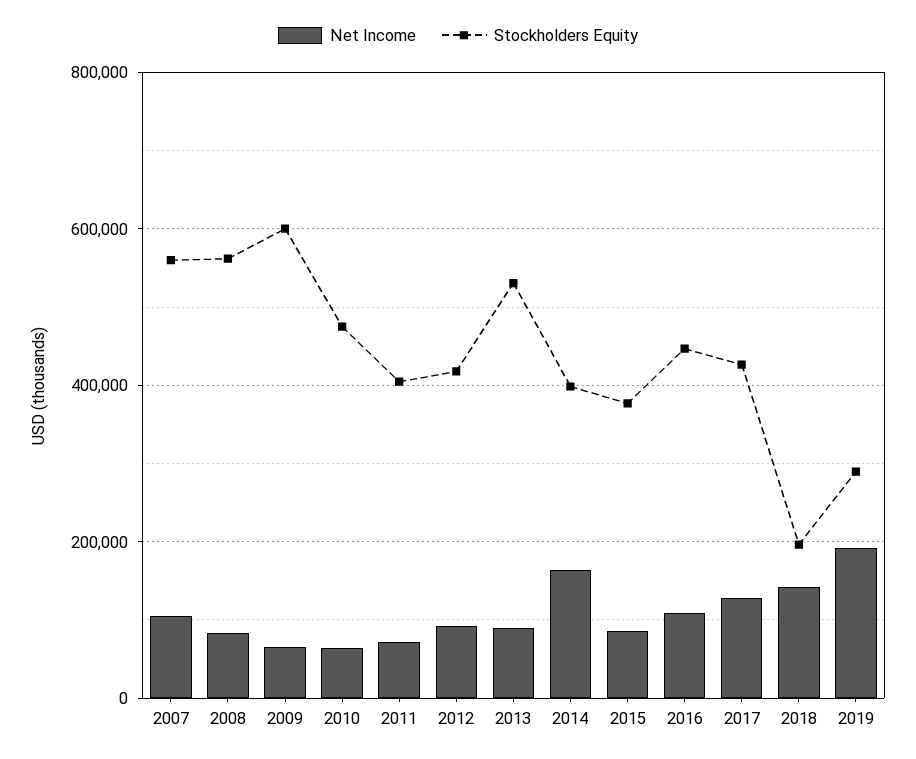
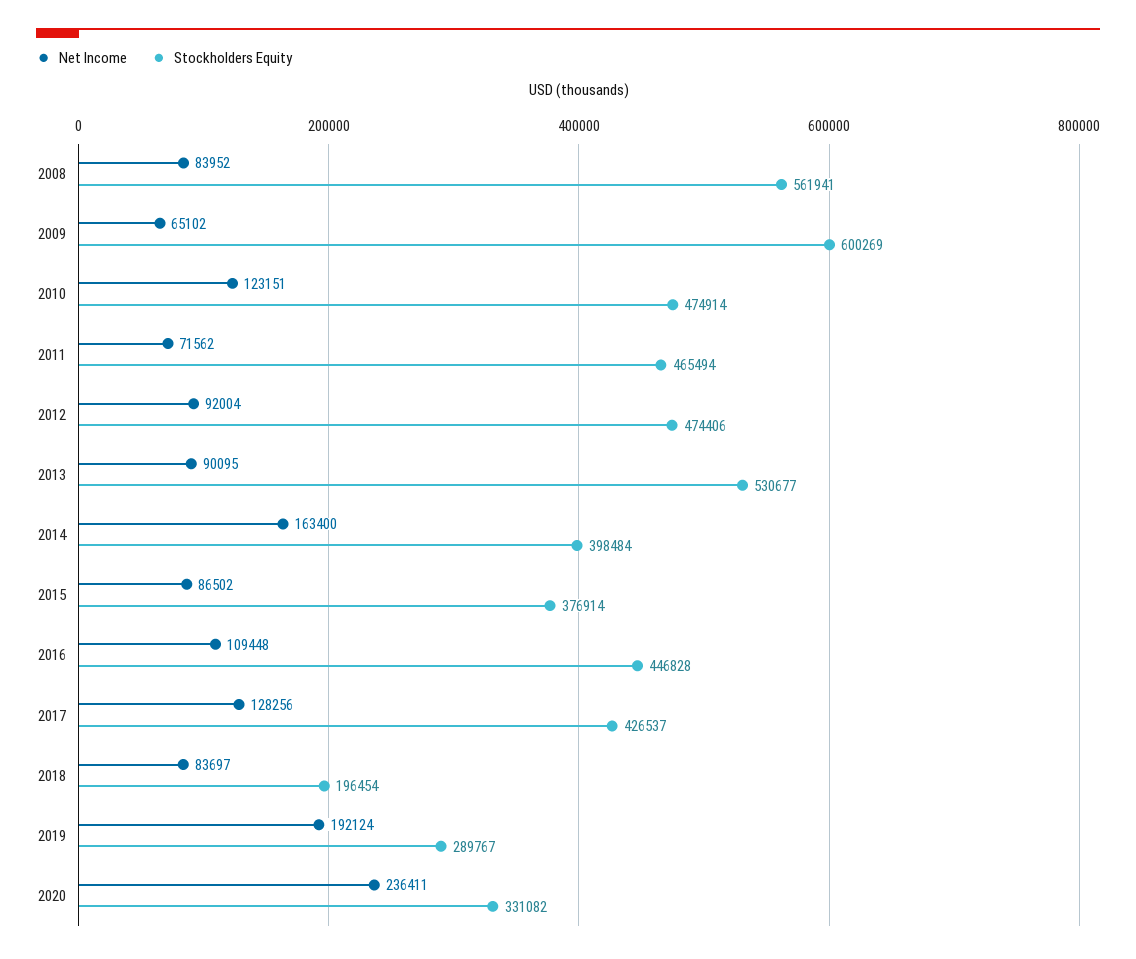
Net Income, 2007: 100000 -> none
Stockholders Equity, 2007: 560000 -> none
Net Income, 2010: 60000 -> 123151
Stockholders Equity, 2011: 400000 -> 465494
Stockholders Equity, 2012: 420000 -> 474406
Net Income, 2018: 140000 -> 83697
Net Income, 2020: none -> 236411
Stockholders Equity, 2020: none -> 331082

